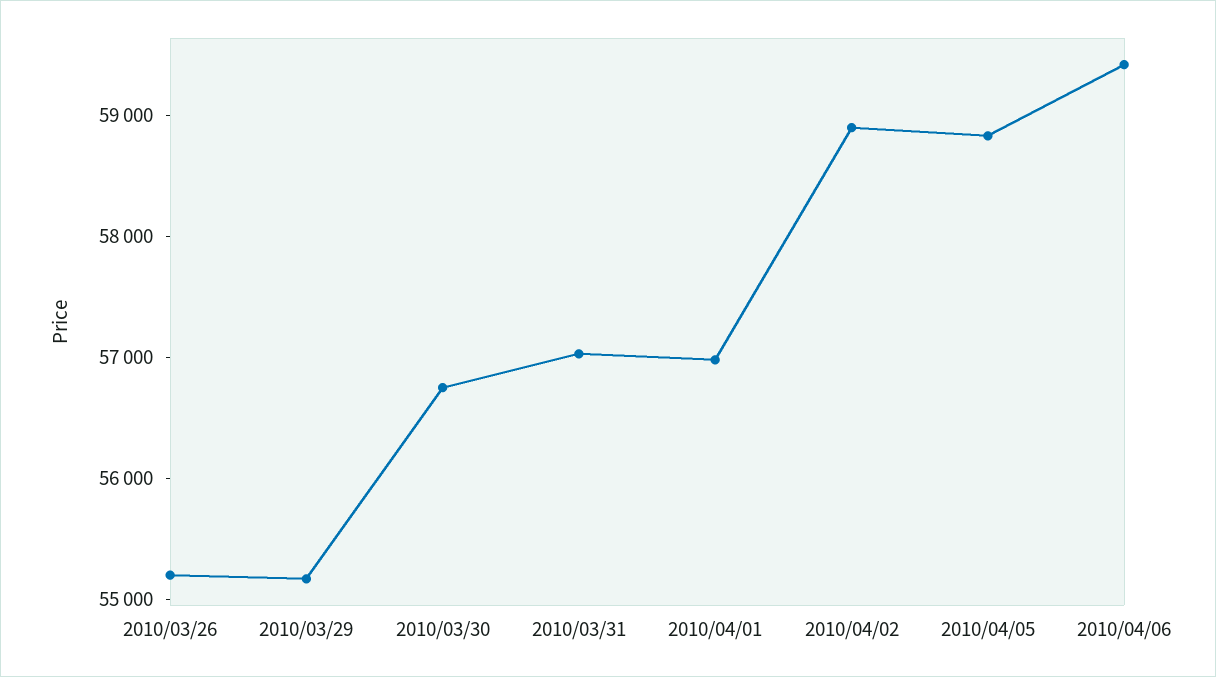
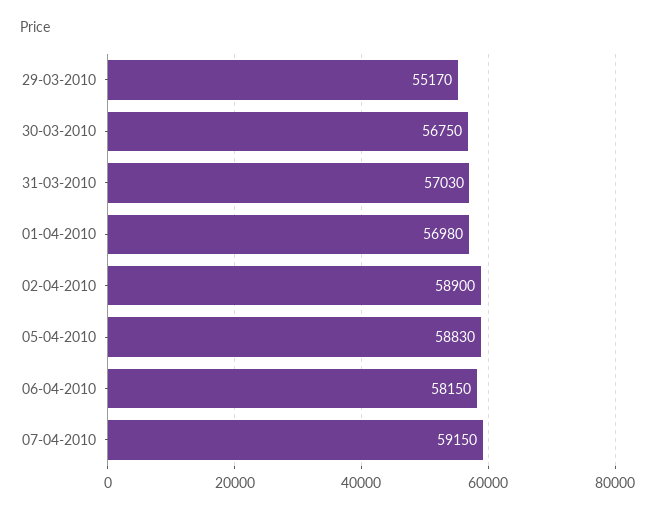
2010/03/26: 55200 -> none
2010/04/06: 59400 -> 58150
07-04-2010: none -> 59150

